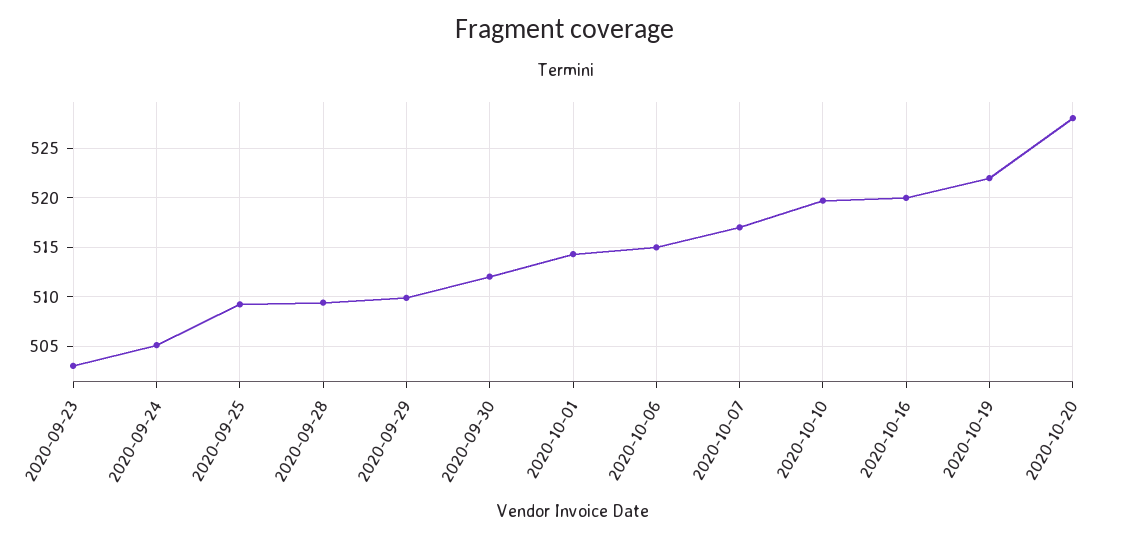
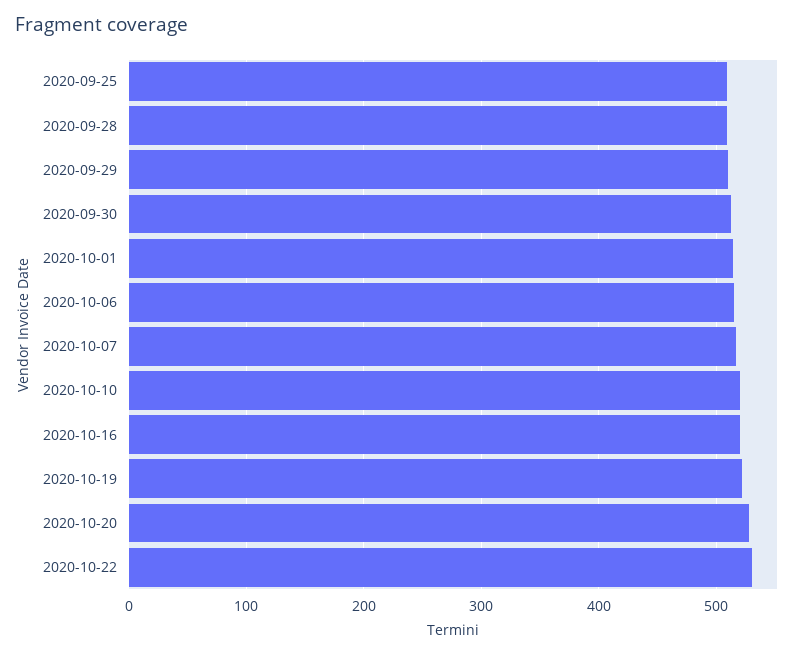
2020-09-23: 503 -> none
2020-09-24: 505 -> none
2020-10-22: none -> 530

